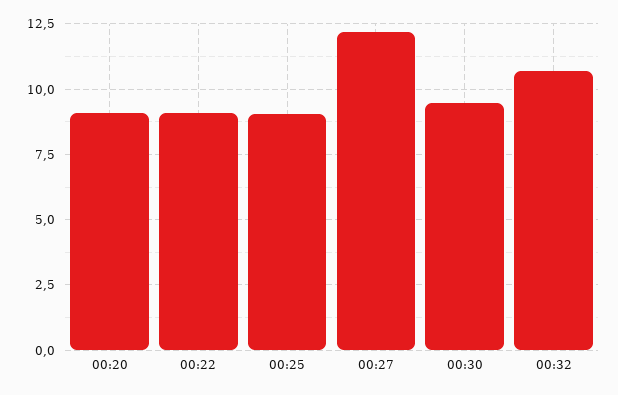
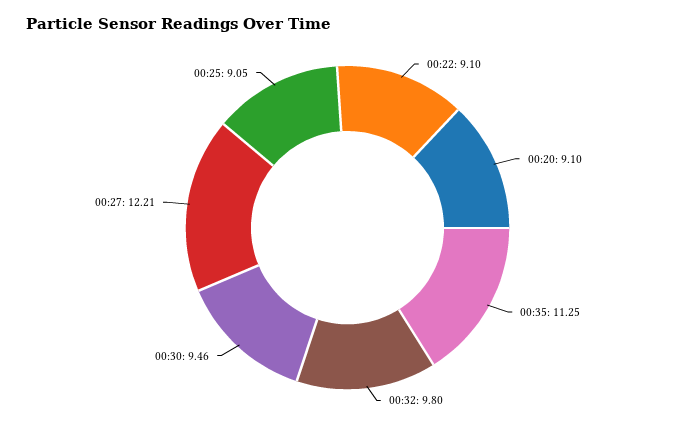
00:32: 10.75 -> 9.8
00:35: none -> 11.25

